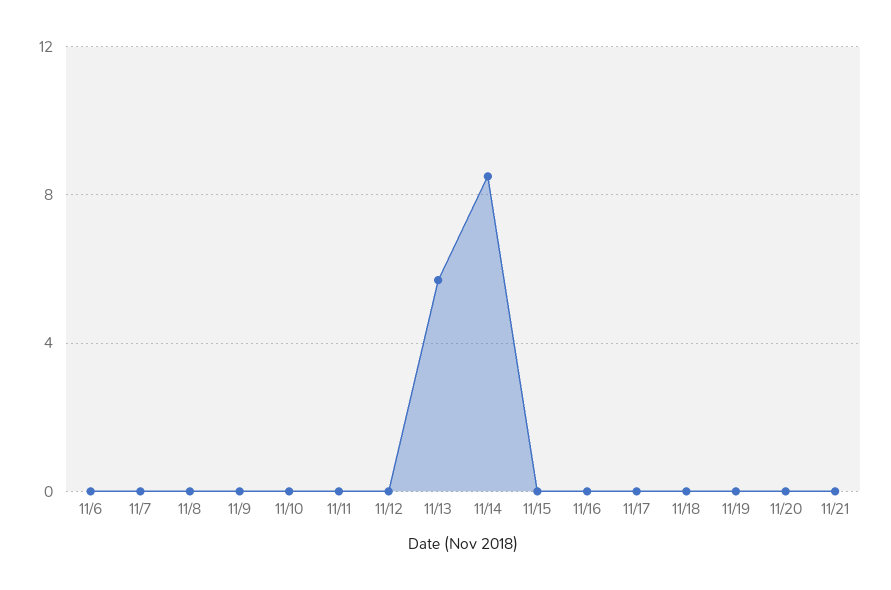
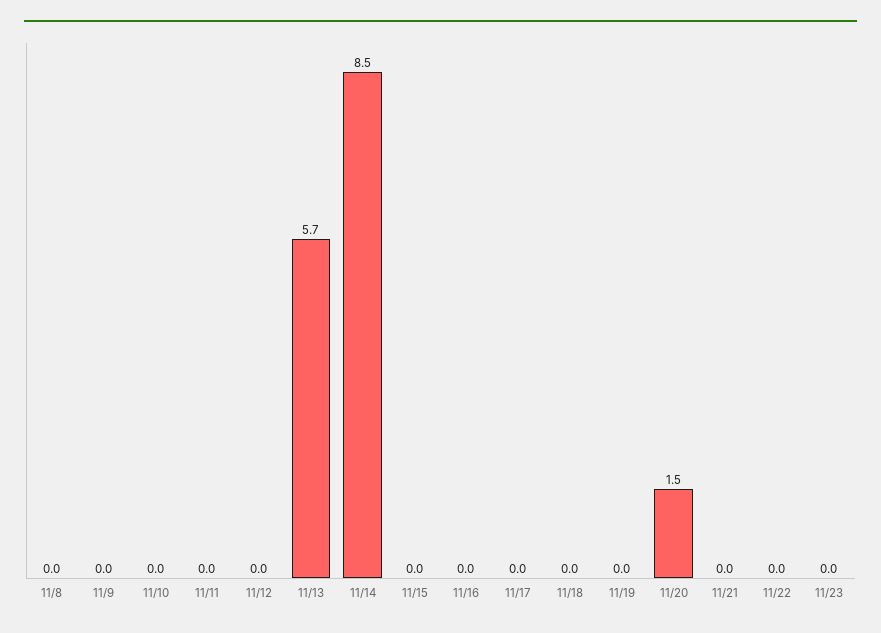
11/6: 0 -> none
11/7: 0 -> none
11/20: 0 -> 1.5
11/22: none -> 0
11/23: none -> 0

